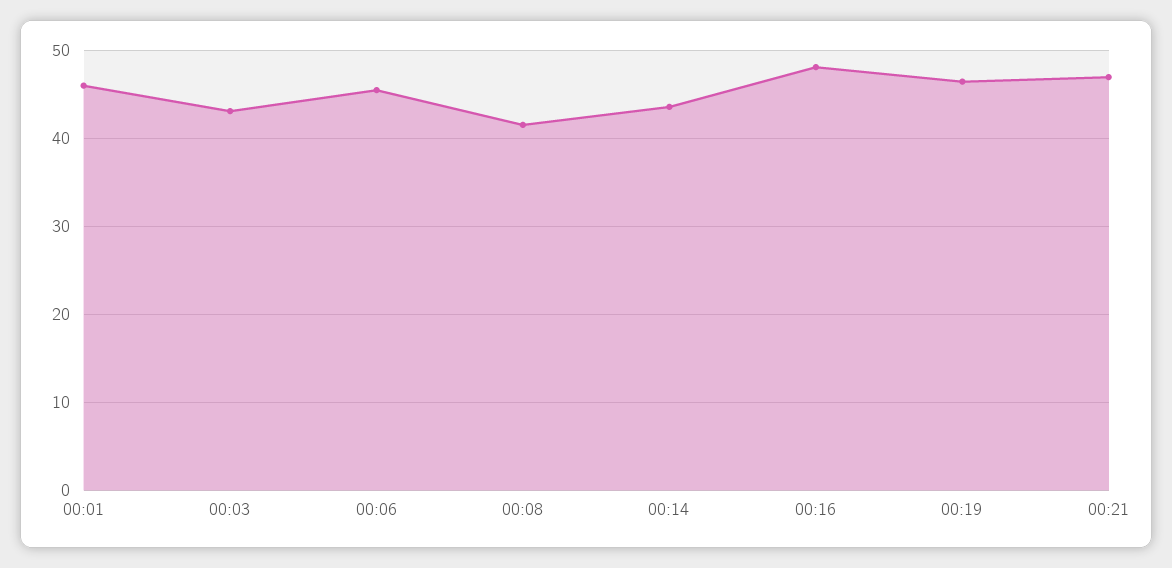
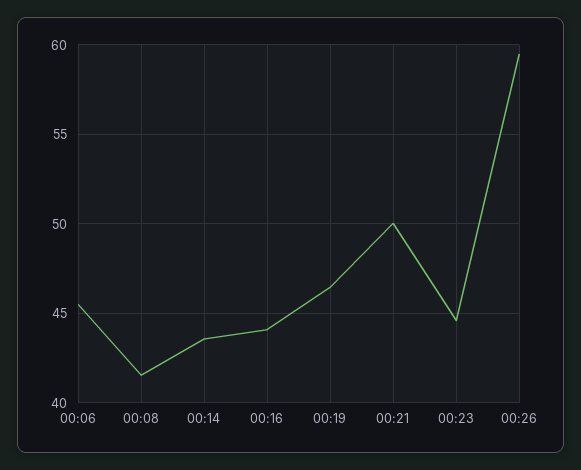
00:01: 46 -> none
00:03: 43 -> none
00:16: 48 -> 44
00:21: 47 -> 50
00:23: none -> 44.5
00:26: none -> 59.5

